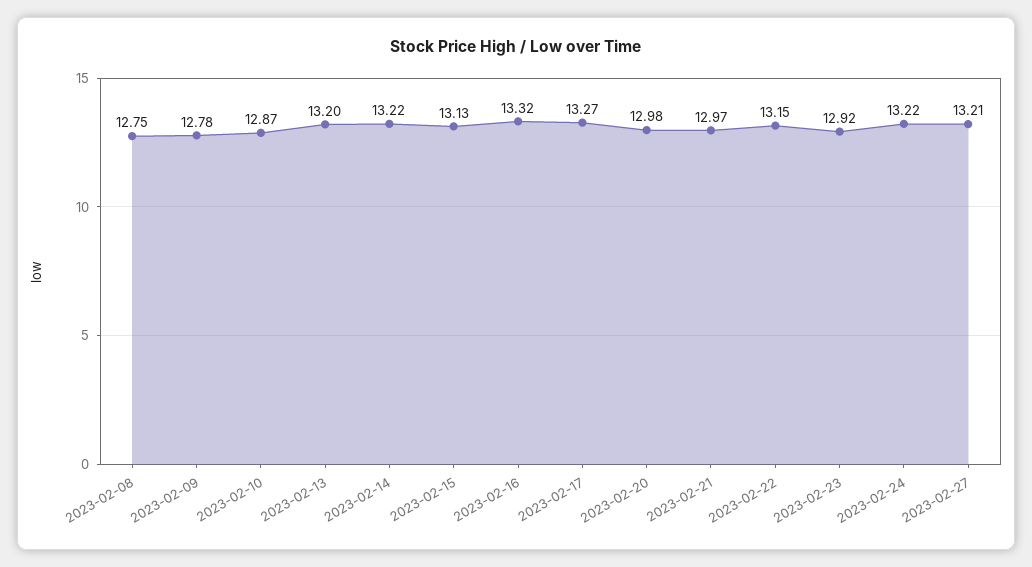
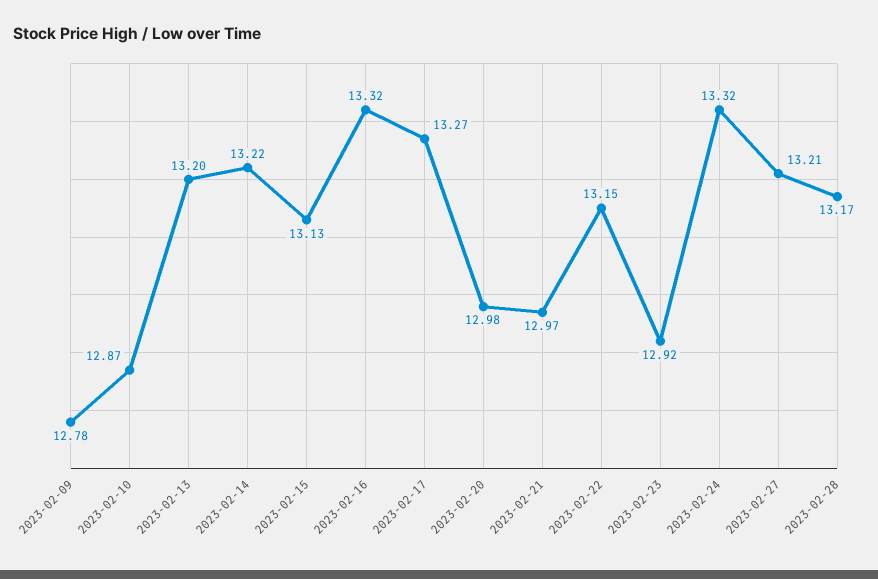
2023-02-08: 12.75 -> none
2023-02-24: 13.22 -> 13.32
2023-02-28: none -> 13.17

